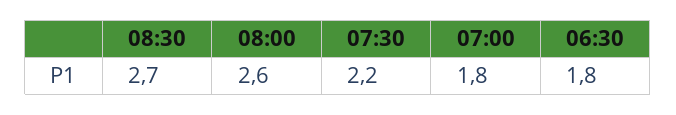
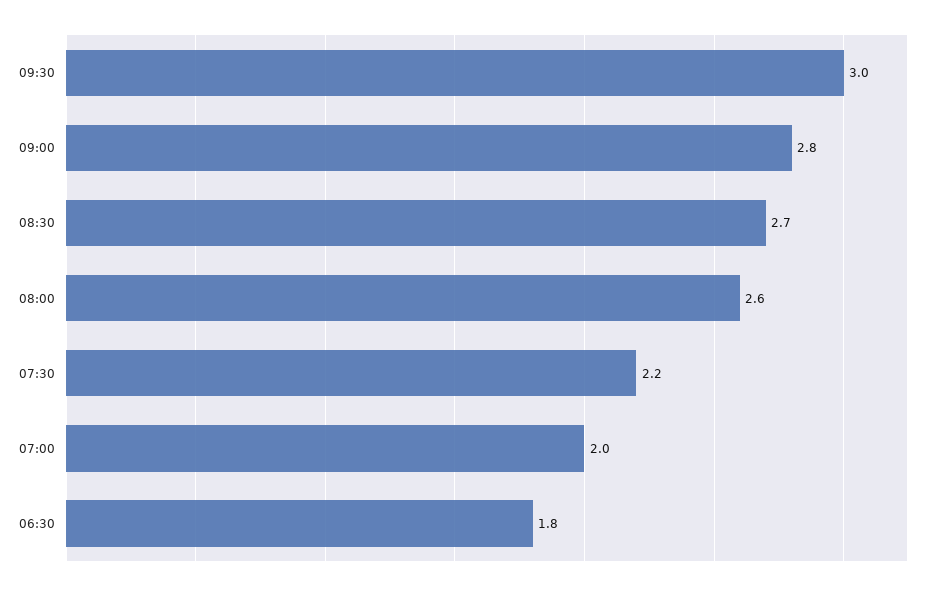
07:00: 1.8 -> 2
09:30: none -> 3
09:00: none -> 2.8

